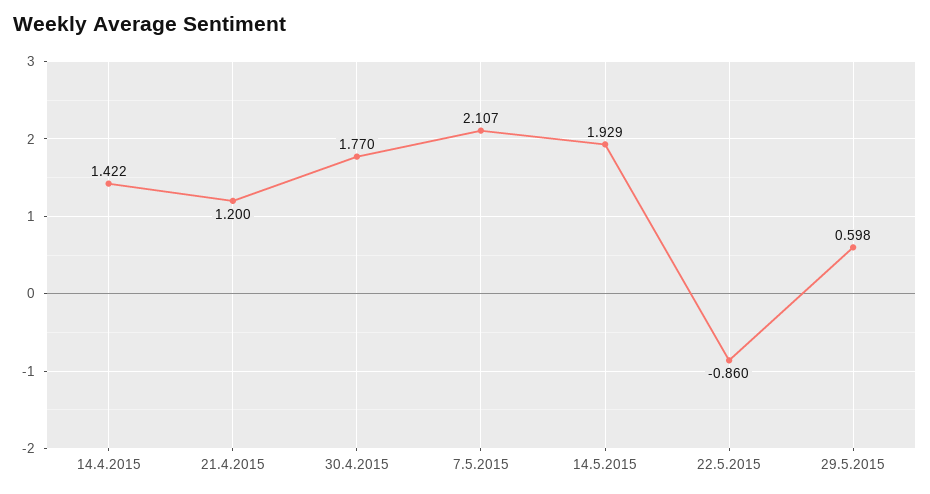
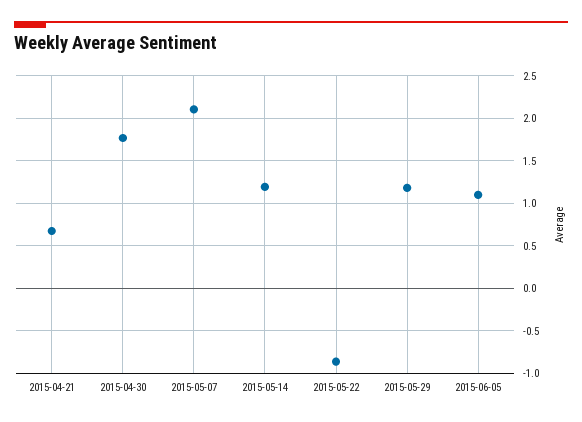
14.4.2015: 1.422 -> none
21.4.2015: 1.2 -> 0.7
14.5.2015: 1.929 -> 1.2
29.5.2015: 0.598 -> 1.2
2015-06-05: none -> 1.1

